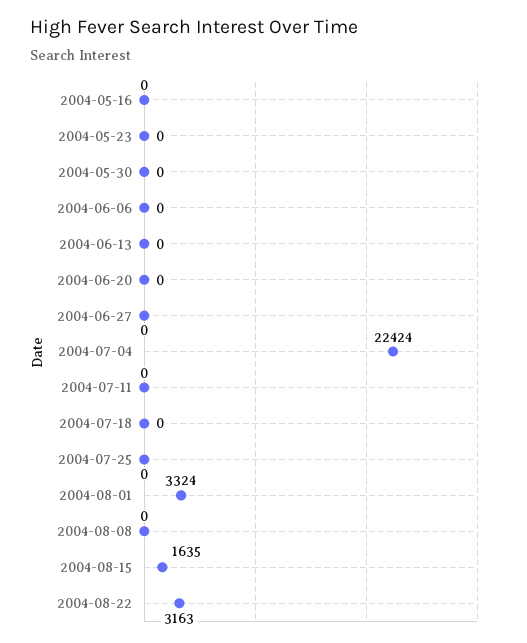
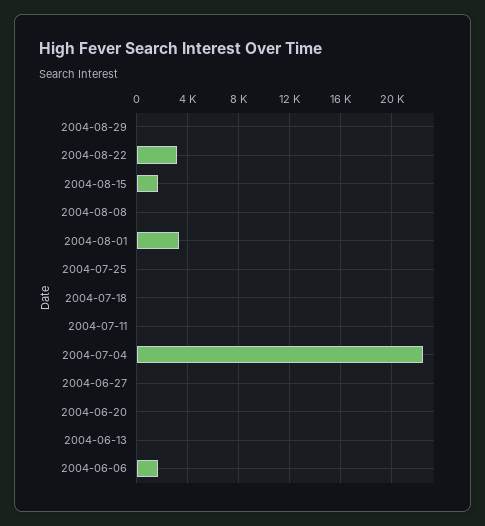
2004-05-16: 0 -> none
2004-05-23: 0 -> none
2004-05-30: 0 -> none
2004-06-06: 0 -> 1500
2004-08-29: none -> 0

